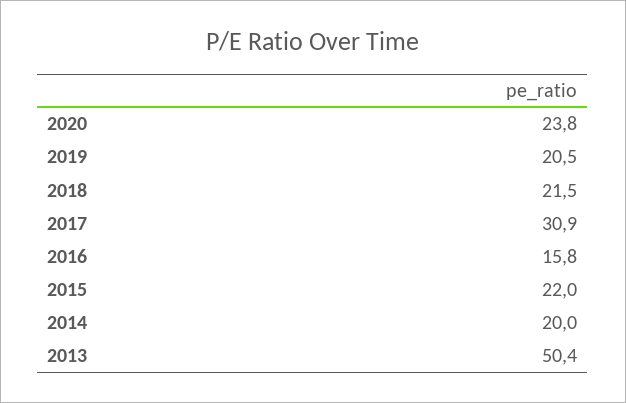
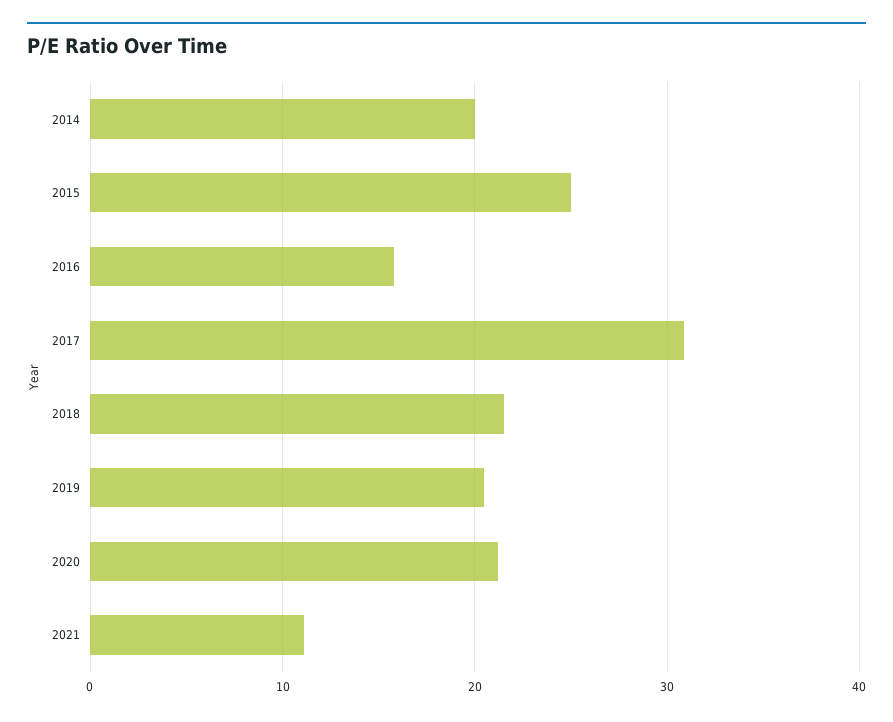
2020: 23.8 -> 21
2015: 22 -> 25
2013: 50.4 -> none
2021: none -> 11

